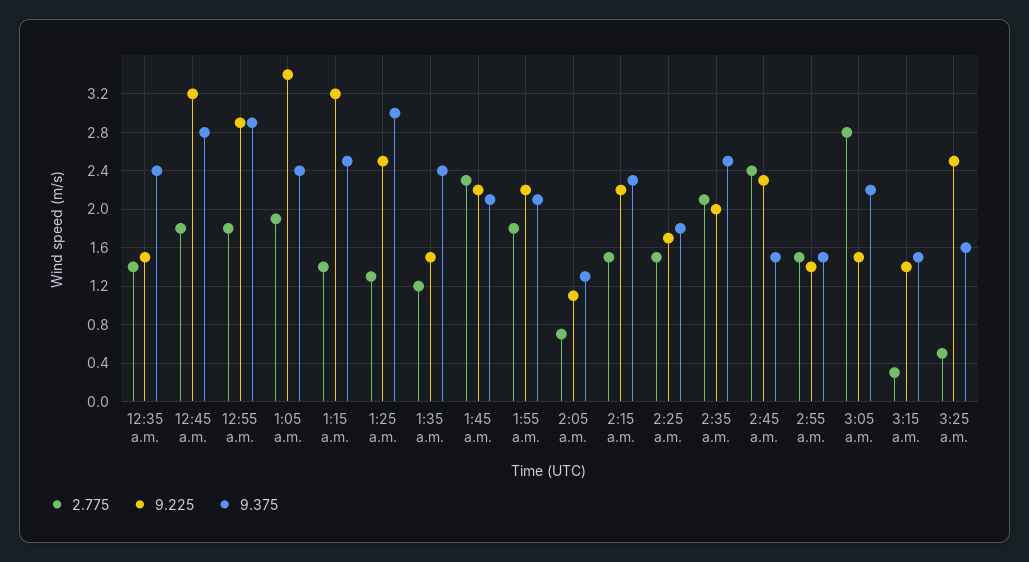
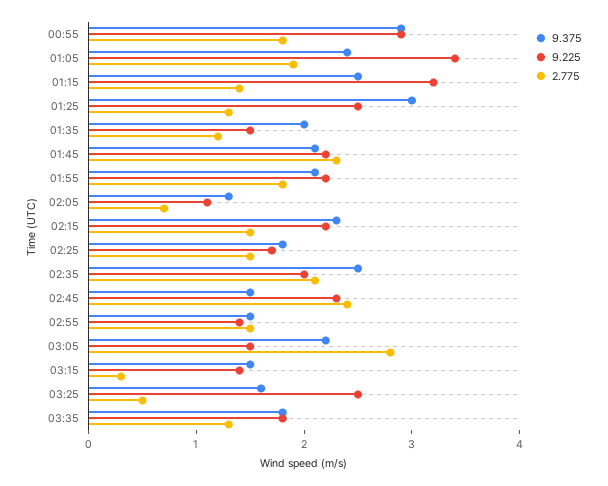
2.775, 12:35 a.m.: 1.4 -> none
9.225, 12:35 a.m.: 1.5 -> none
9.375, 12:35 a.m.: 2.4 -> none
2.775, 12:45 a.m.: 1.8 -> none
9.225, 12:45 a.m.: 3.2 -> none
9.375, 12:45 a.m.: 2.8 -> none
9.375, 1:35 a.m.: 2.4 -> 2
9.375, 03:35: none -> 1.8
9.225, 03:35: none -> 1.8
2.775, 03:35: none -> 1.3

